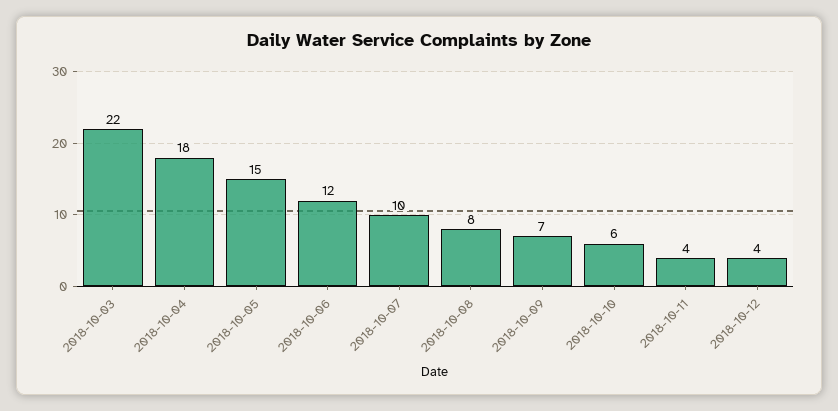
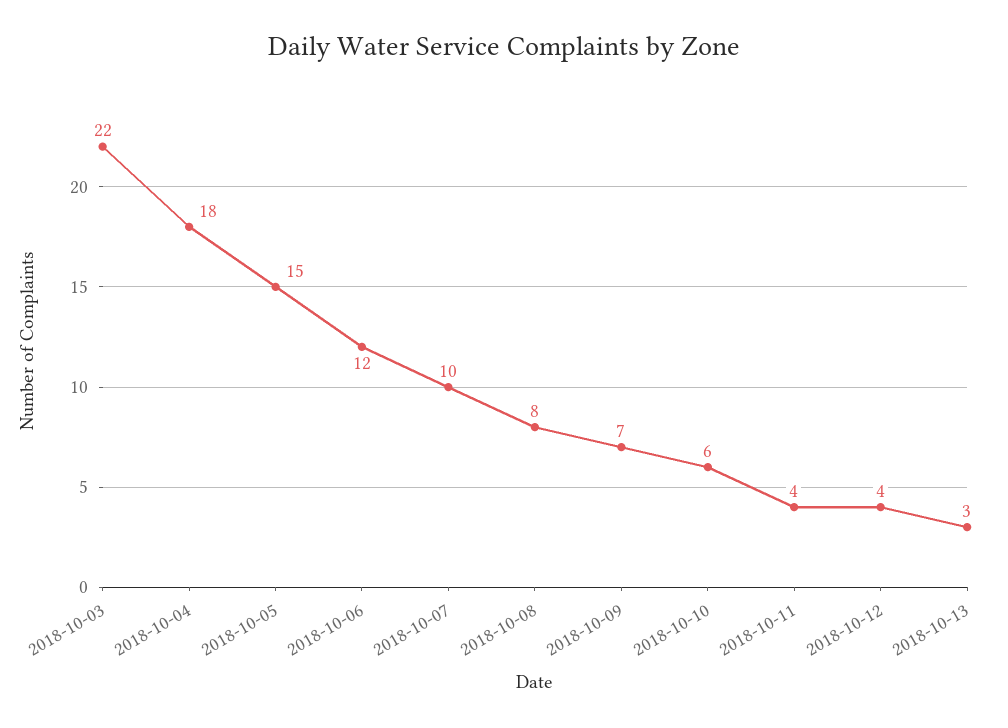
2018-10-13: none -> 3

